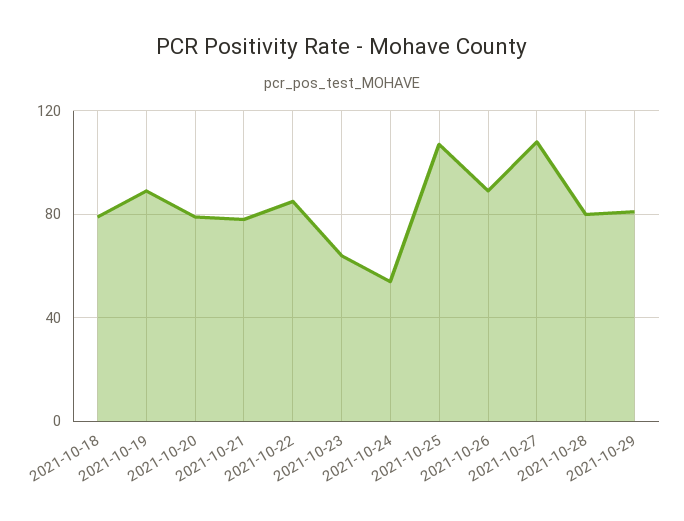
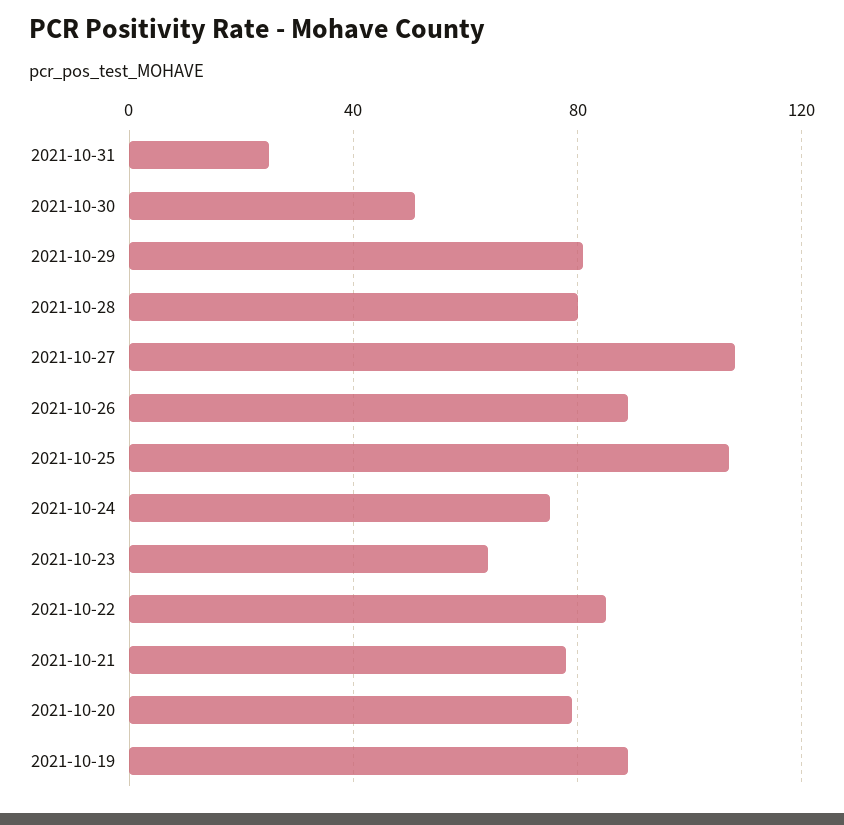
2021-10-18: 80 -> none
2021-10-24: 55 -> 75
2021-10-31: none -> 25
2021-10-30: none -> 50

